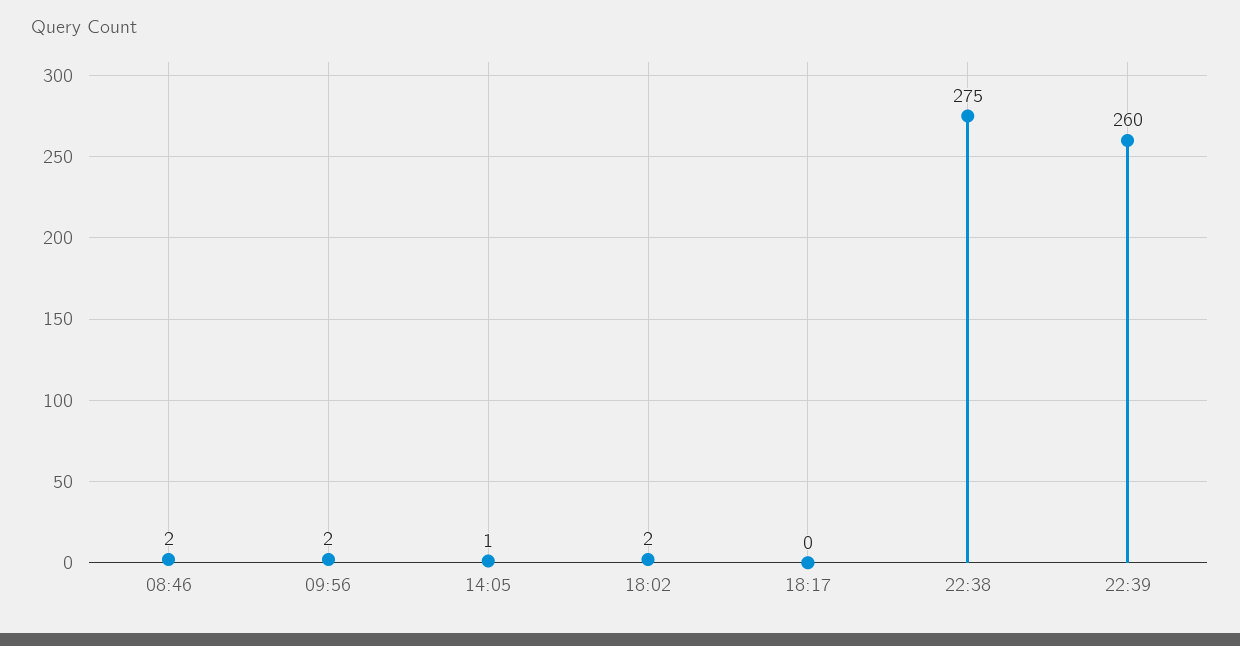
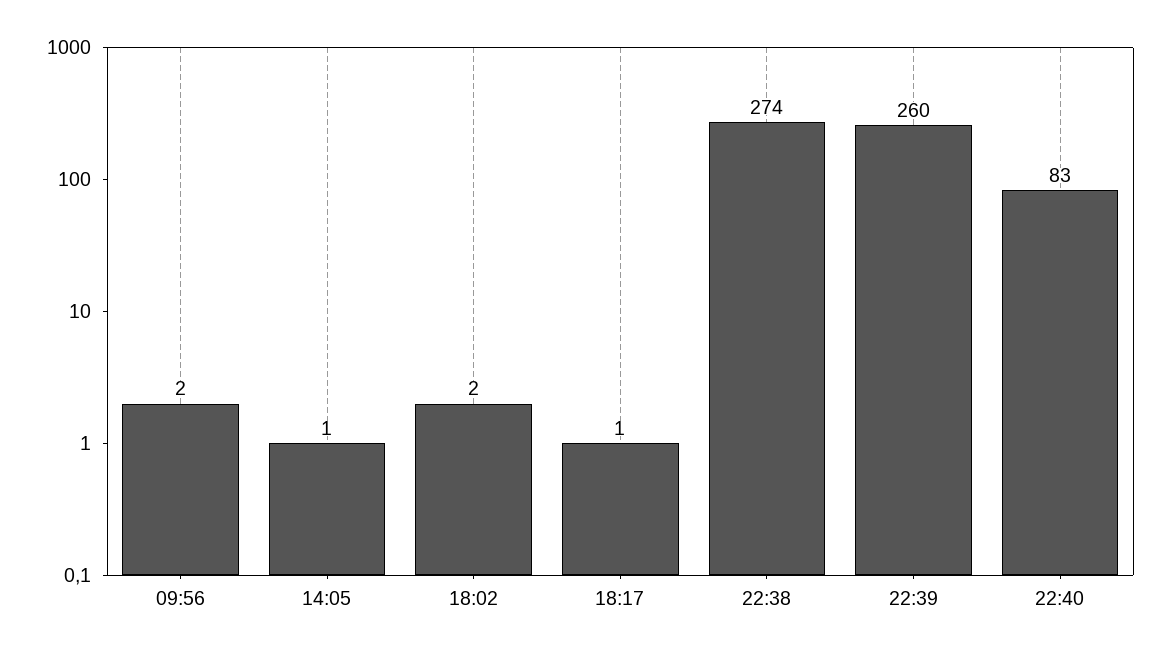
08:46: 2 -> none
18:17: 0 -> 1
22:38: 275 -> 274
22:40: none -> 83

